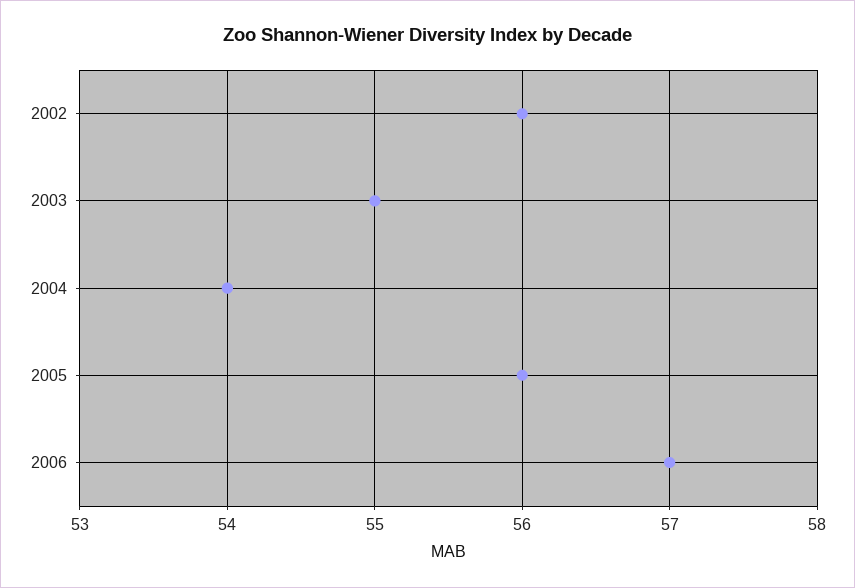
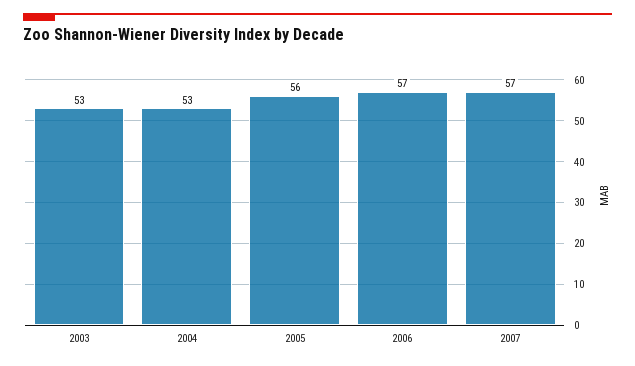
2002: 56 -> none
2003: 55 -> 53
2004: 54 -> 53
2007: none -> 57

